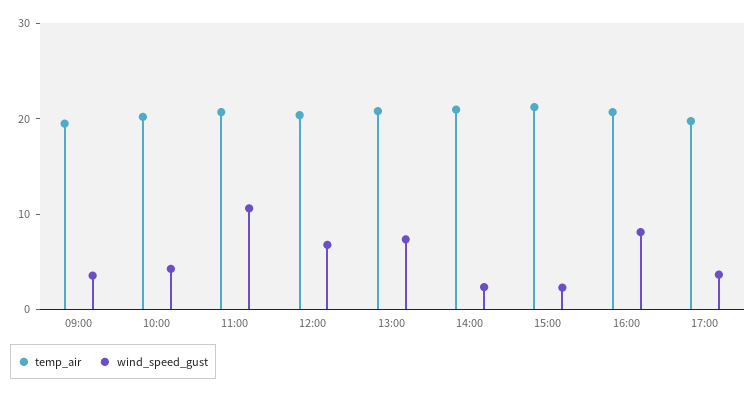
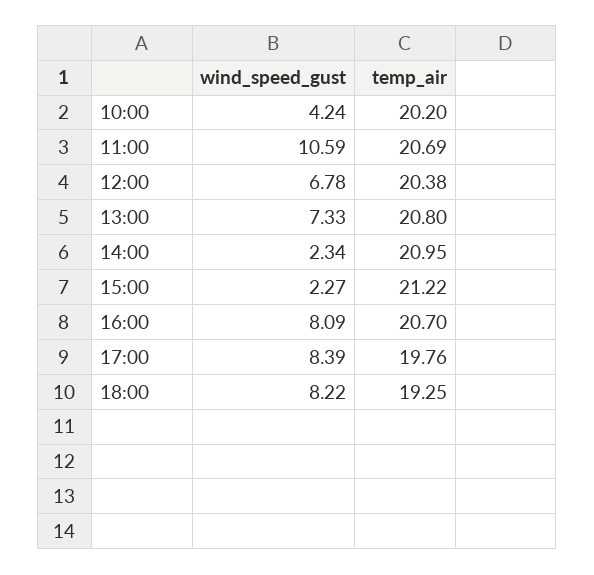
temp_air, 09:00: 20 -> none
wind_speed_gust, 09:00: 4 -> none
wind_speed_gust, 17:00: 4 -> 8.39
wind_speed_gust, 18:00: none -> 8.22
temp_air, 18:00: none -> 19.25

